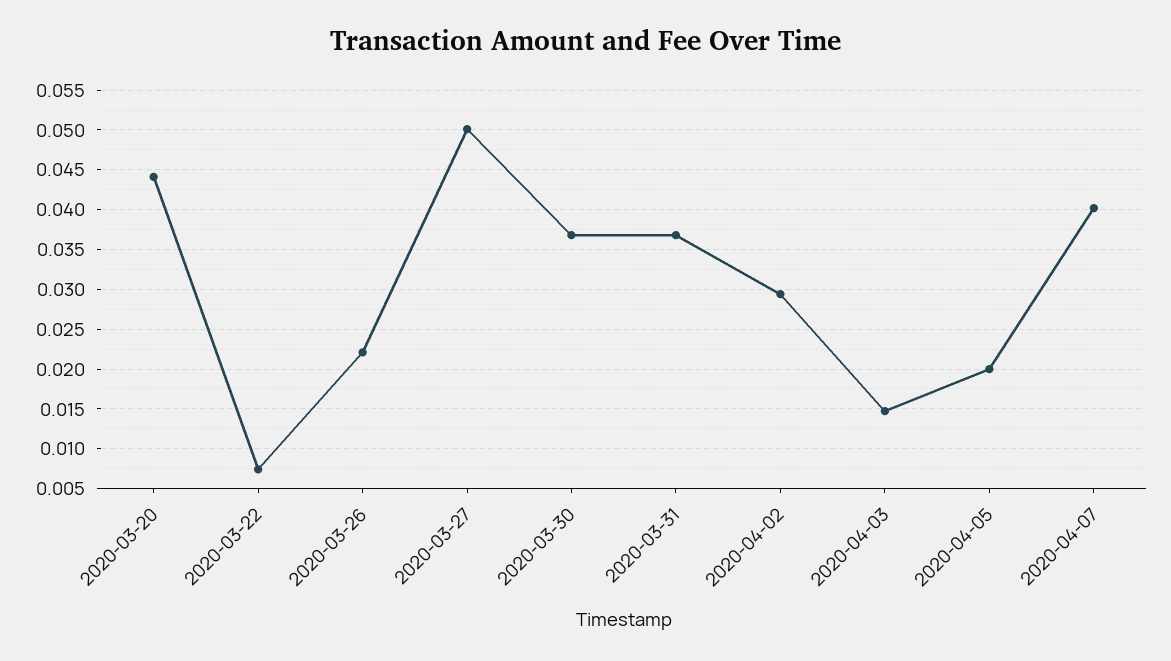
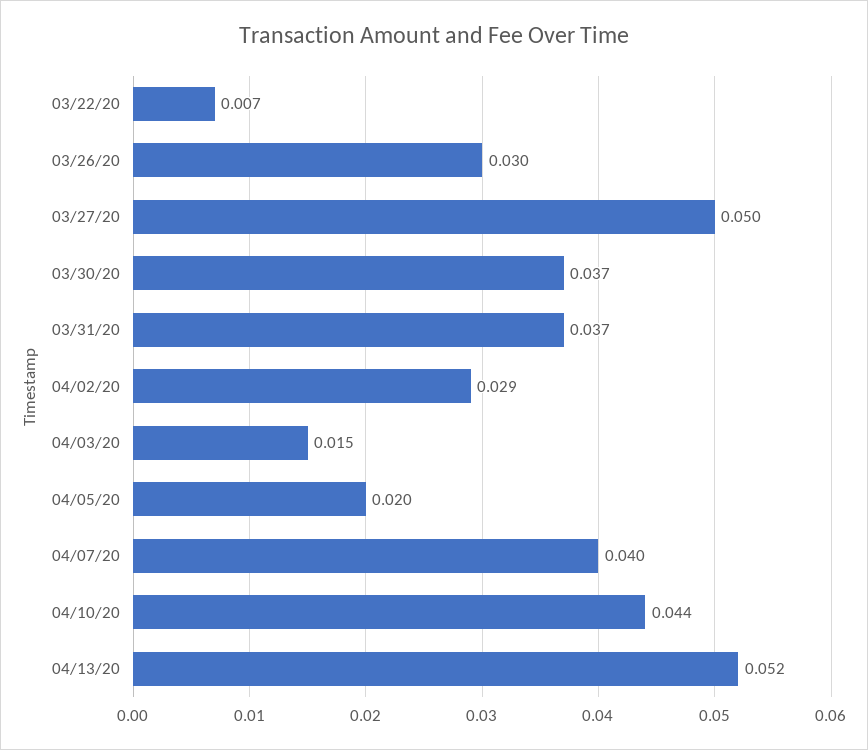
2020-03-20: 0.044 -> none
2020-03-26: 0.022 -> 0.03
04/10/20: none -> 0.044
04/13/20: none -> 0.052

